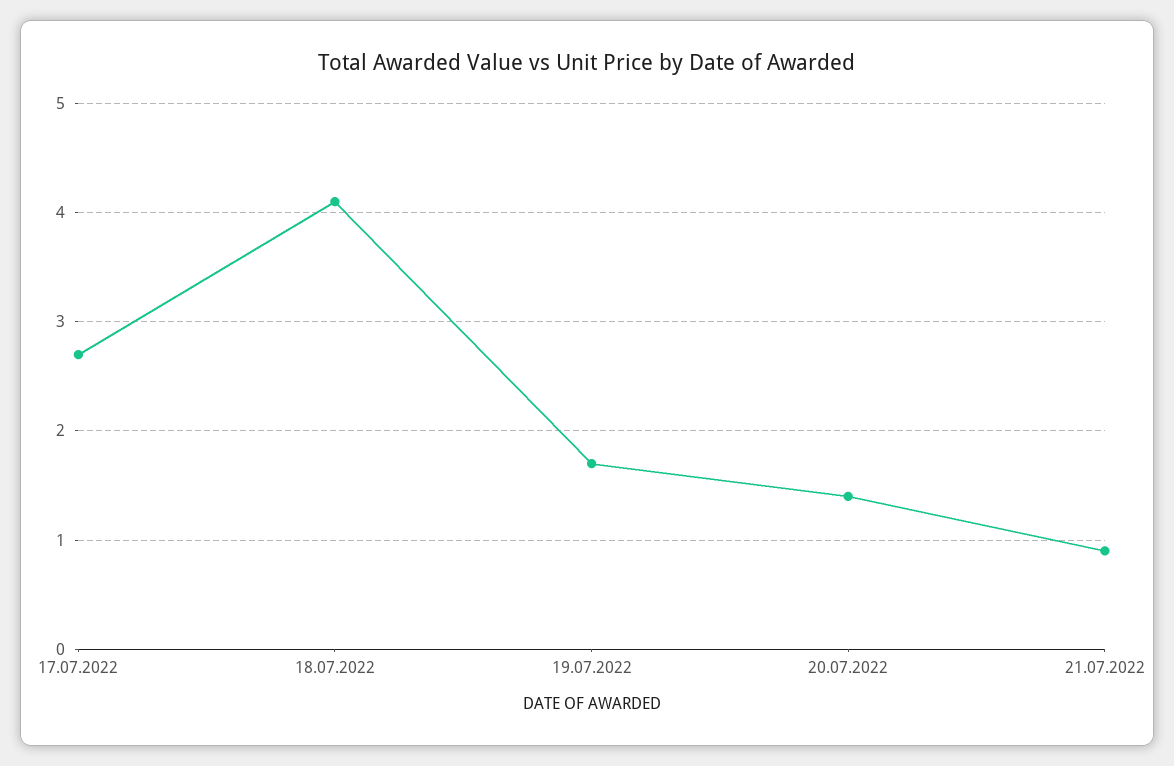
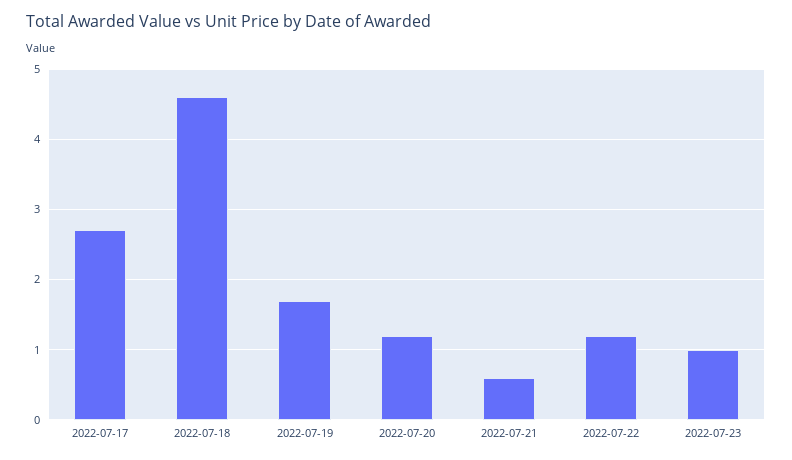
18.07.2022: 4.1 -> 4.6
20.07.2022: 1.4 -> 1.2
21.07.2022: 0.9 -> 0.6
2022-07-22: none -> 1.2
2022-07-23: none -> 1

